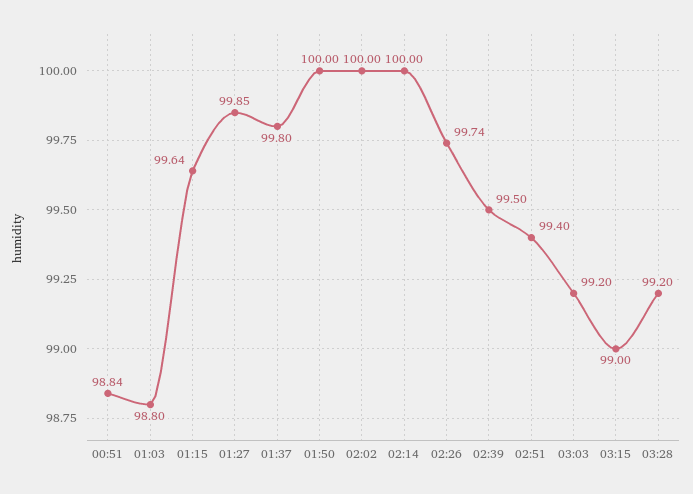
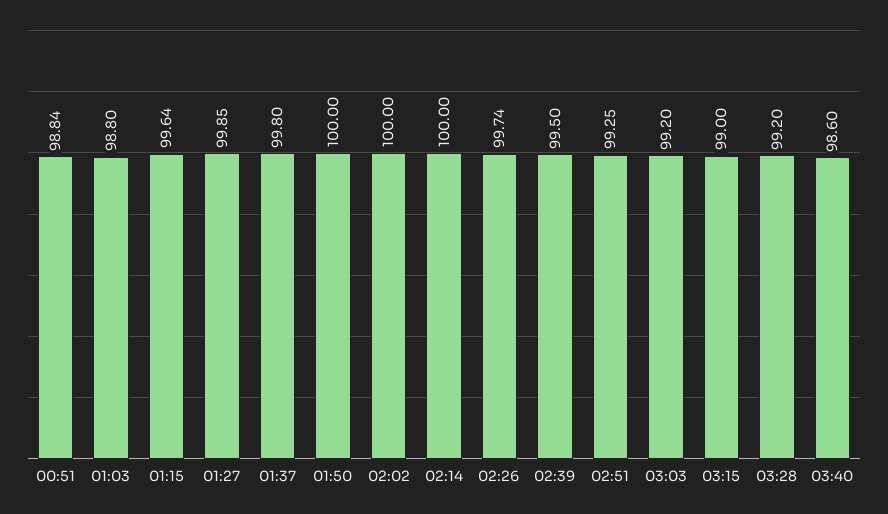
02:51: 99.4 -> 99.25
03:40: none -> 98.6

